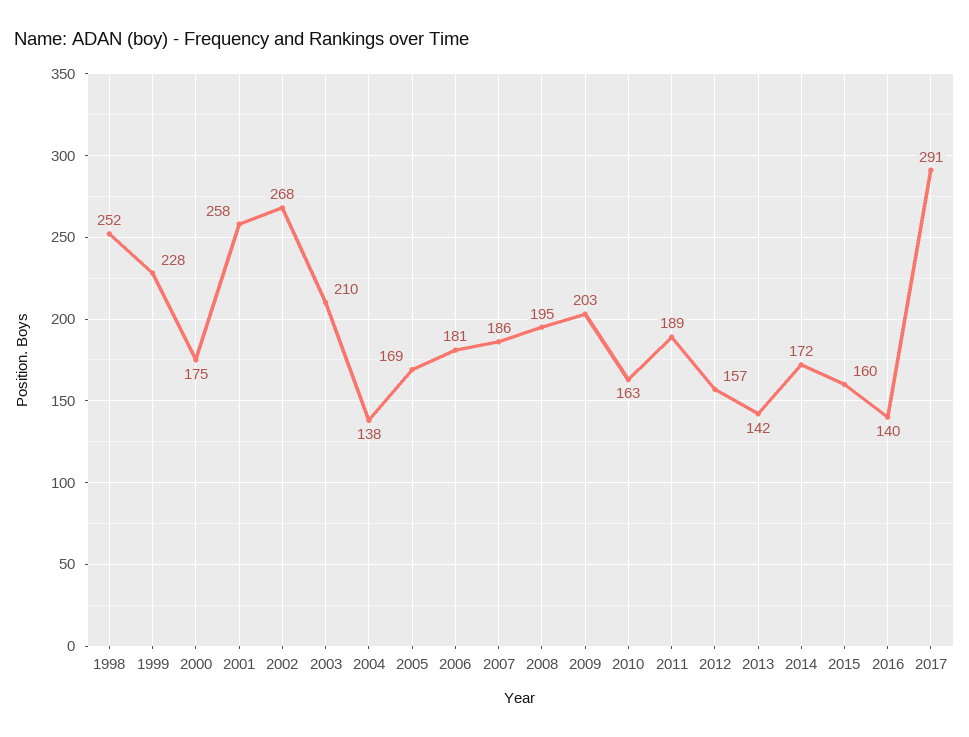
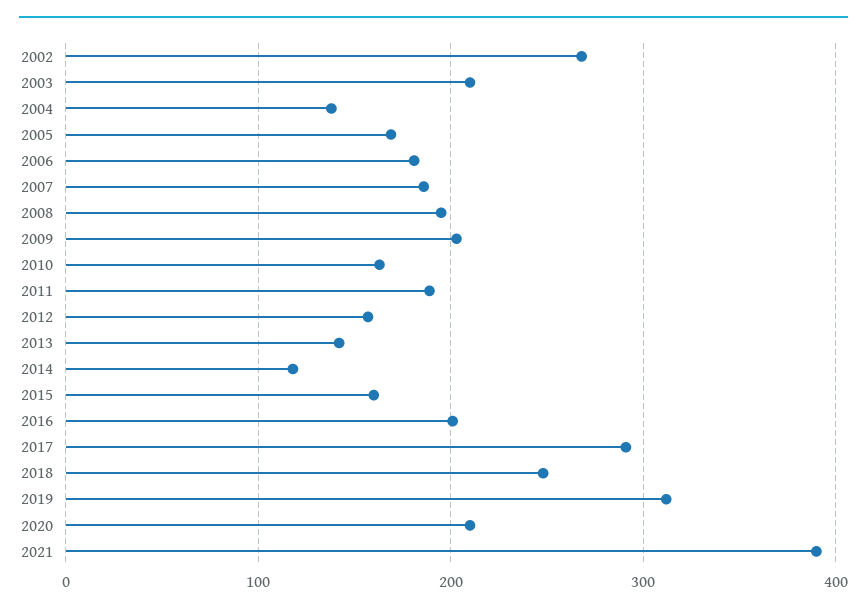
1998: 252 -> none
1999: 228 -> none
2000: 175 -> none
2001: 258 -> none
2014: 172 -> 120
2016: 140 -> 200
2018: none -> 250
2019: none -> 310
2020: none -> 210
2021: none -> 390

